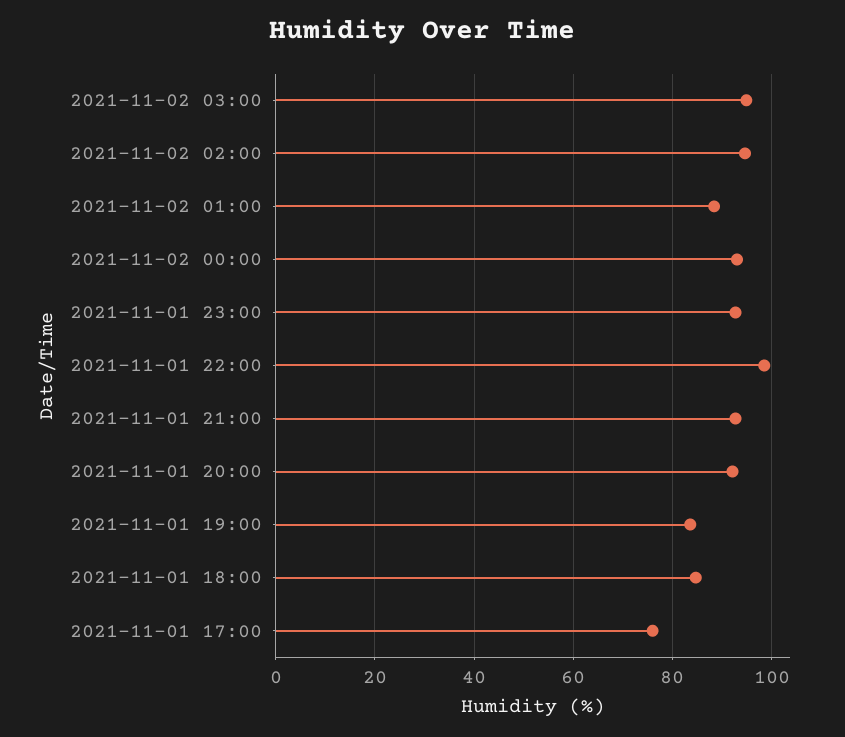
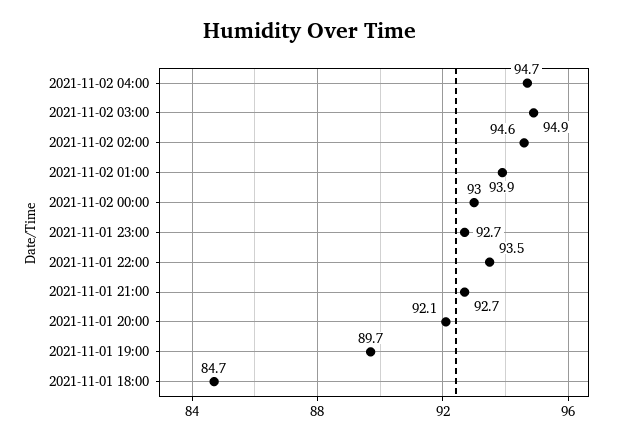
2021-11-02 01:00: 88 -> 93.9
2021-11-01 22:00: 98 -> 93.5
2021-11-01 19:00: 84 -> 89.7
2021-11-01 17:00: 76 -> none
2021-11-02 04:00: none -> 94.7

